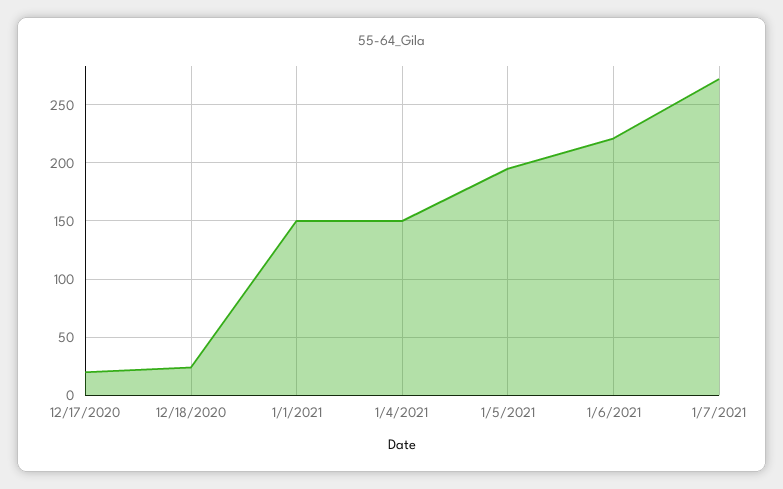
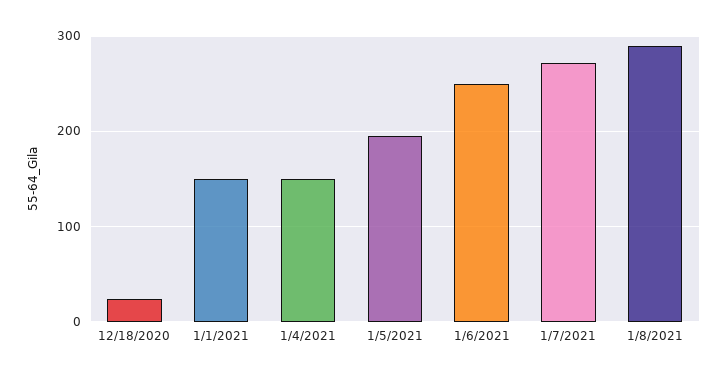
12/17/2020: 20 -> none
1/6/2021: 220 -> 250
1/8/2021: none -> 290

